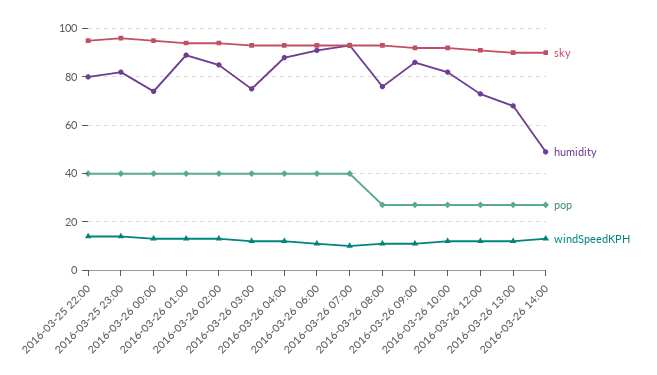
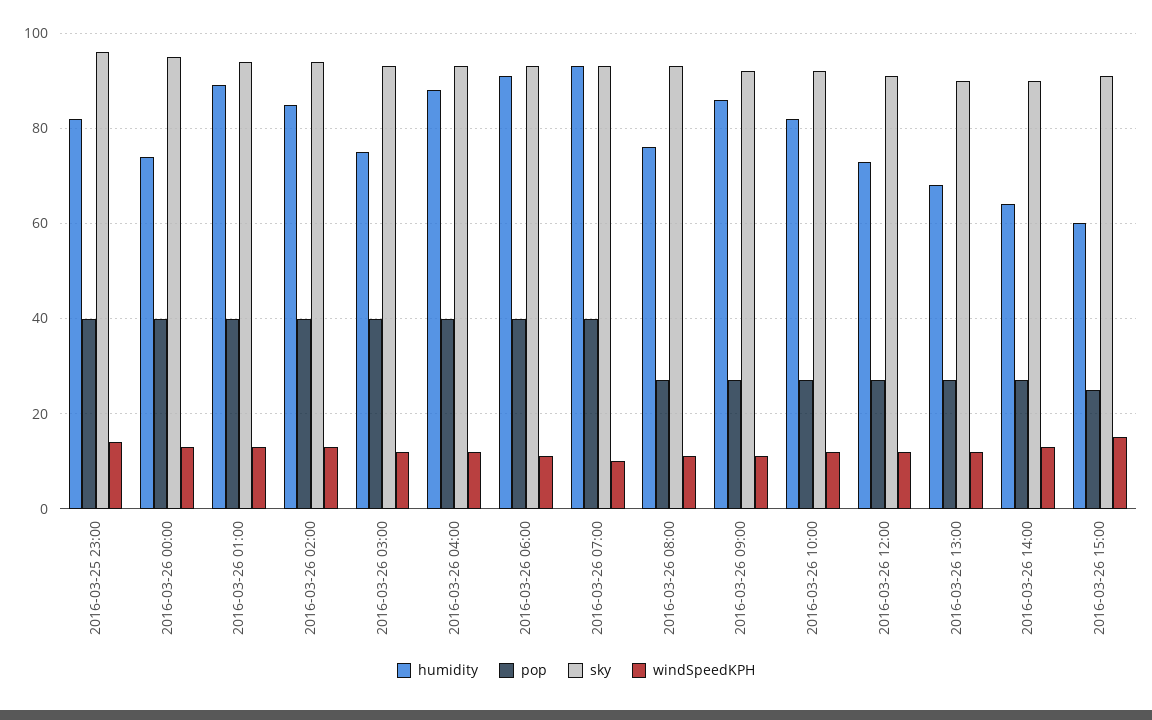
sky, 2016-03-25 22:00: 95 -> none
humidity, 2016-03-25 22:00: 80 -> none
pop, 2016-03-25 22:00: 40 -> none
windSpeedKPH, 2016-03-25 22:00: 15 -> none
humidity, 2016-03-26 14:00: 50 -> 65
humidity, 2016-03-26 15:00: none -> 60
pop, 2016-03-26 15:00: none -> 25
sky, 2016-03-26 15:00: none -> 90
windSpeedKPH, 2016-03-26 15:00: none -> 15

